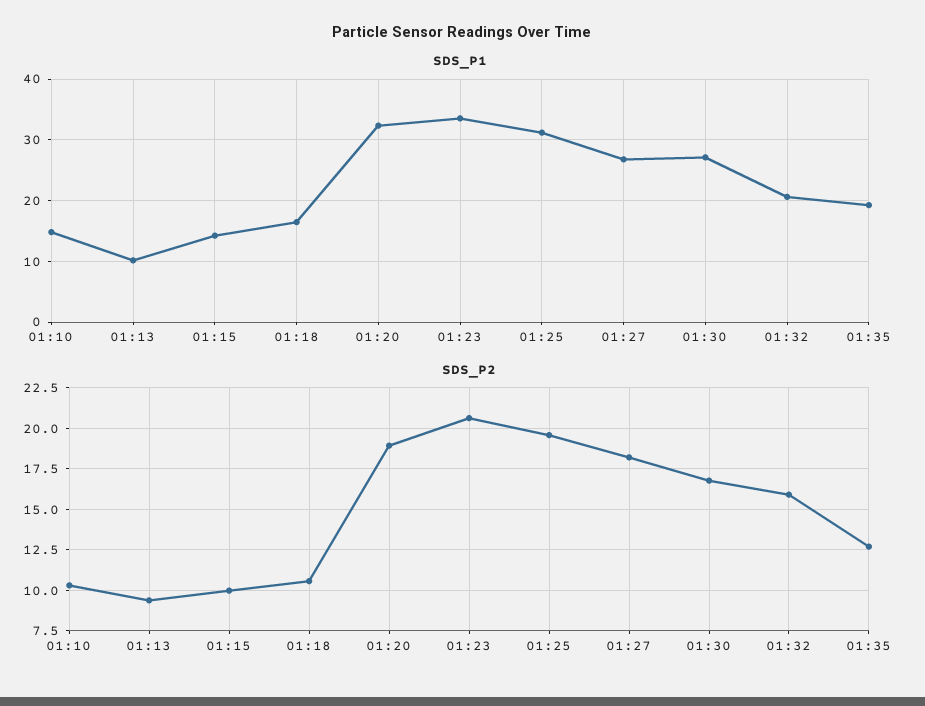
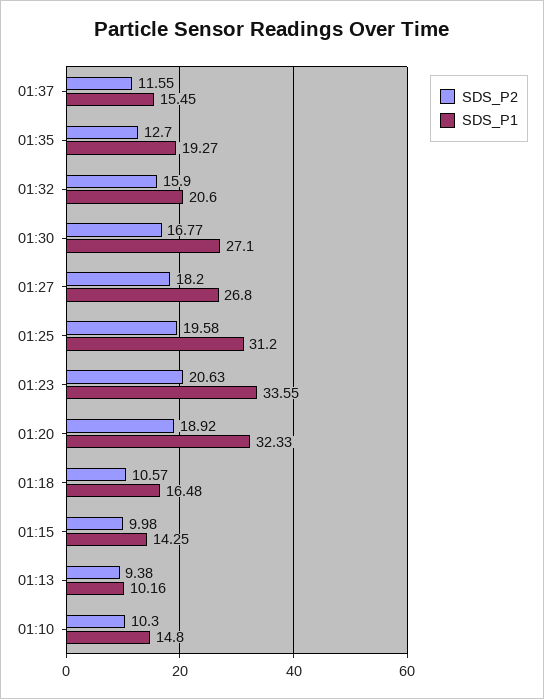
SDS_P2, 01:37: none -> 11.55
SDS_P1, 01:37: none -> 15.45

